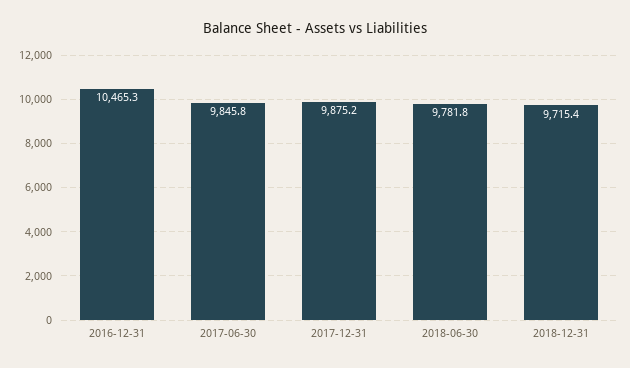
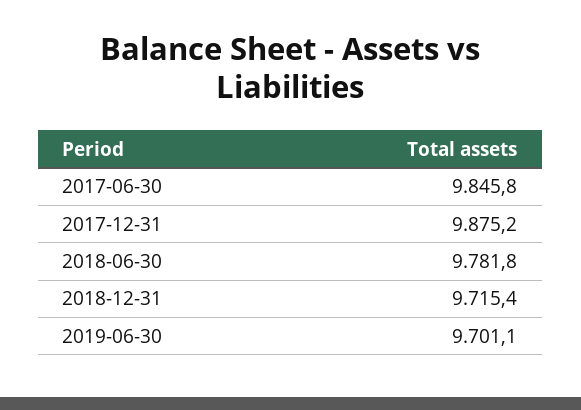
2016-12-31: 10465.3 -> none
2019-06-30: none -> 9701.1

